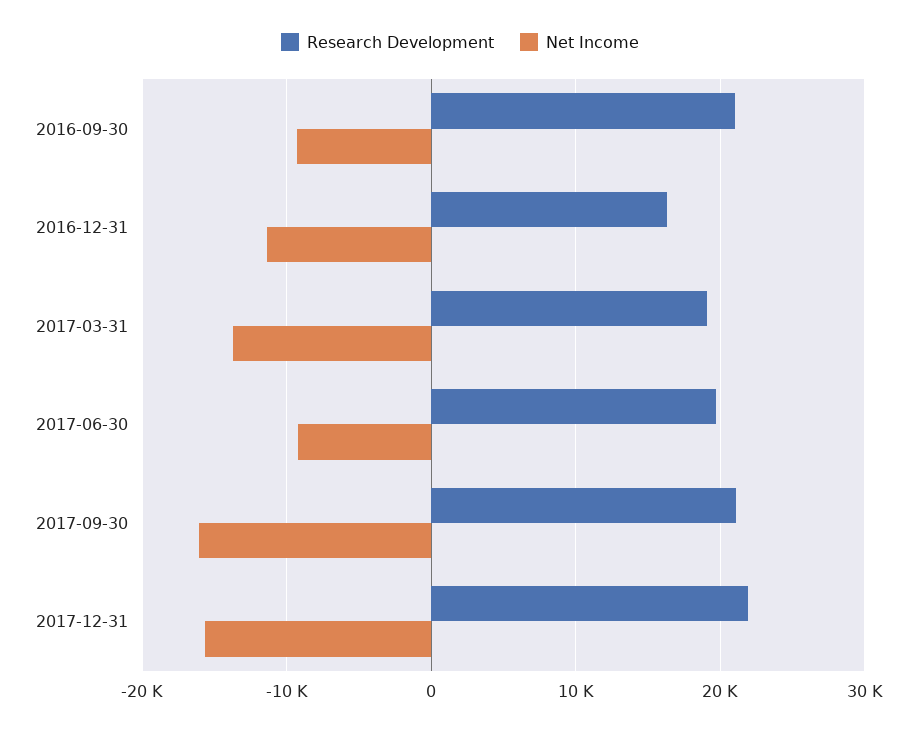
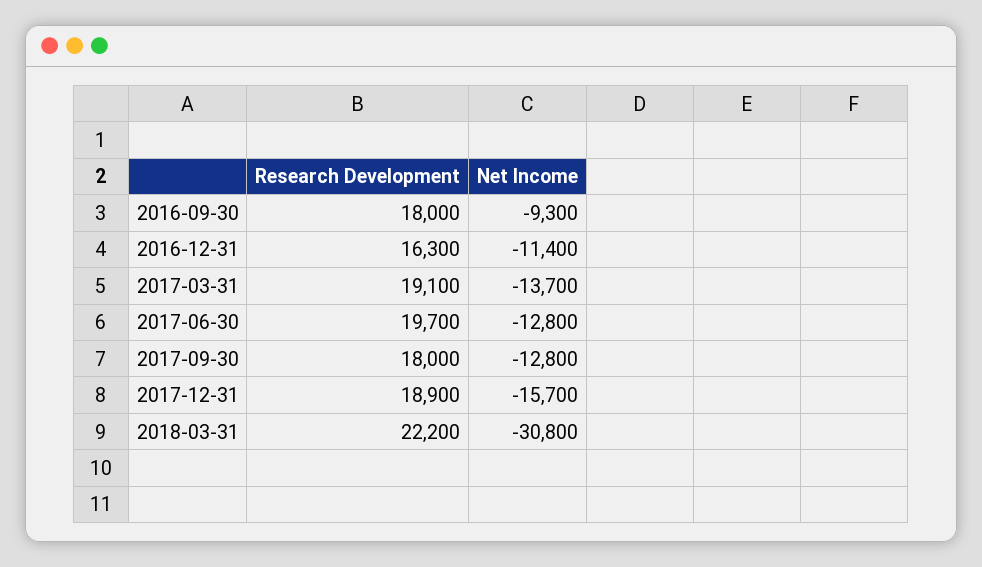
Research Development, 2016-09-30: 21000 -> 18000
Net Income, 2017-06-30: -9000 -> -12800
Research Development, 2017-09-30: 21000 -> 18000
Net Income, 2017-09-30: -16000 -> -12800
Research Development, 2017-12-31: 22000 -> 18900
Research Development, 2018-03-31: none -> 22200
Net Income, 2018-03-31: none -> -30800

